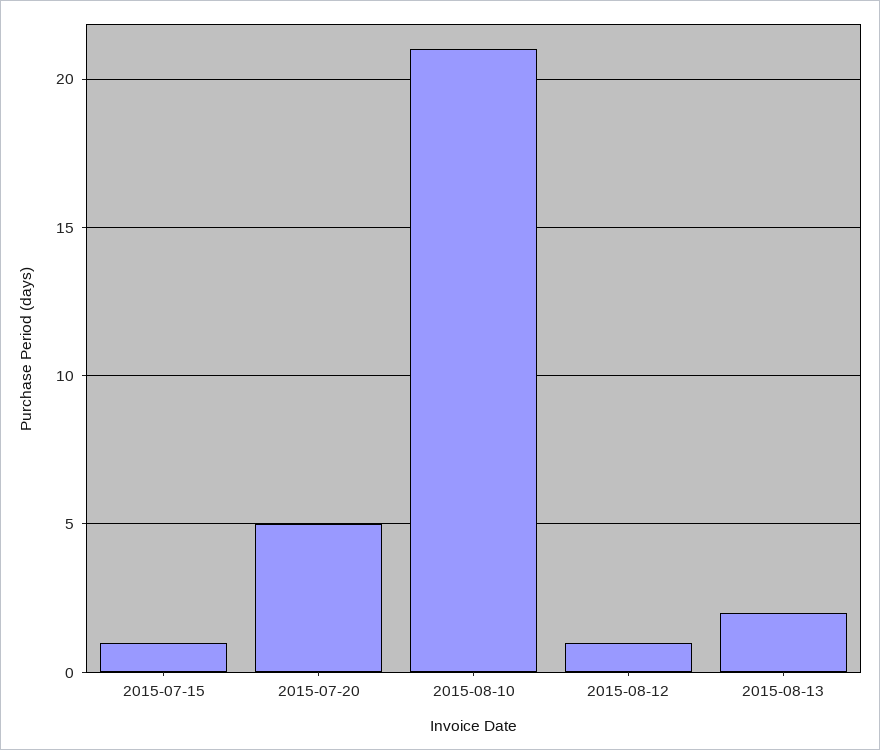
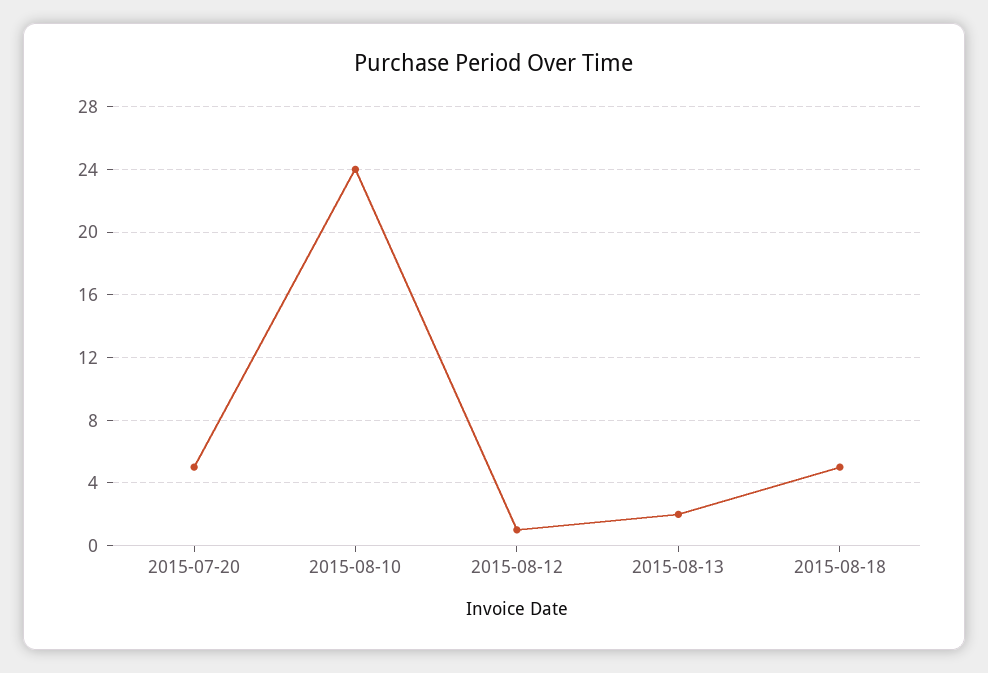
2015-07-15: 1 -> none
2015-08-10: 21 -> 24
2015-08-18: none -> 5

